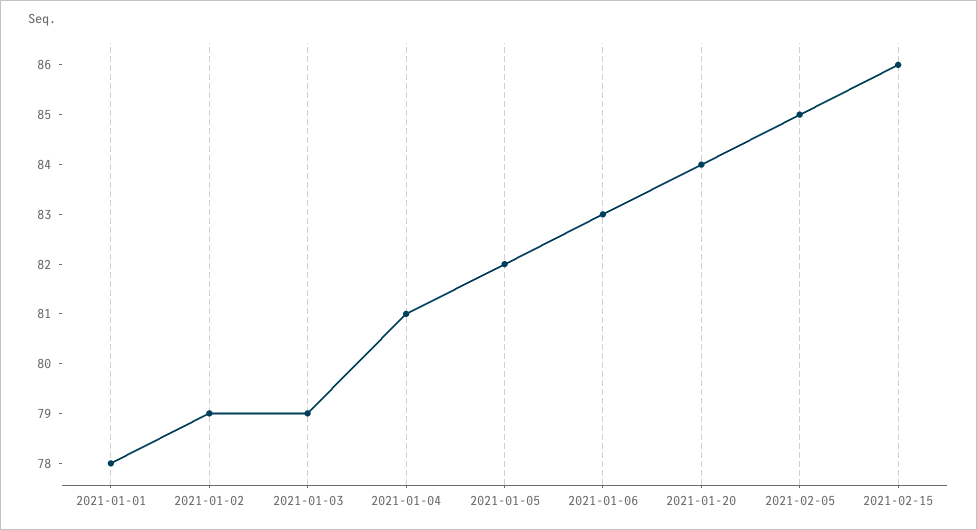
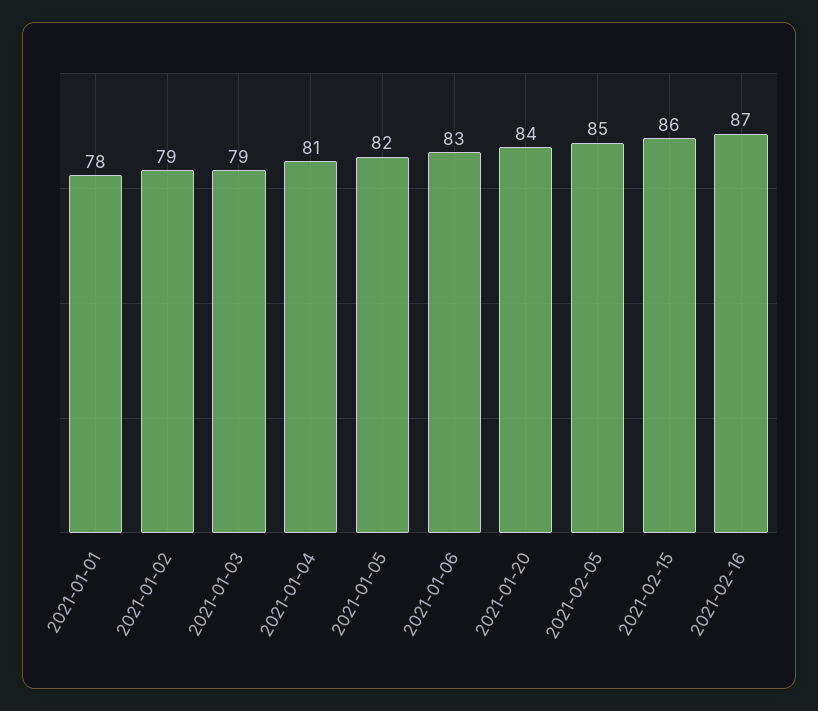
2021-02-16: none -> 87

